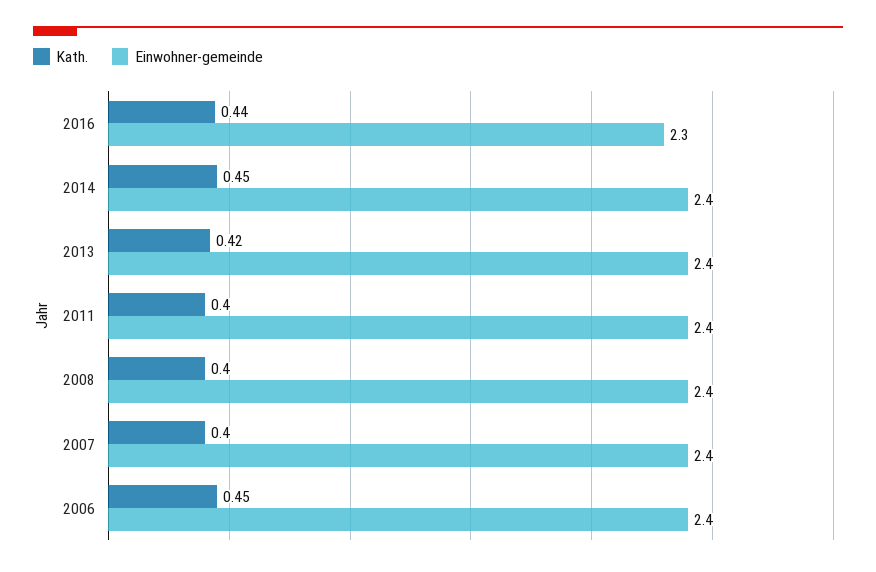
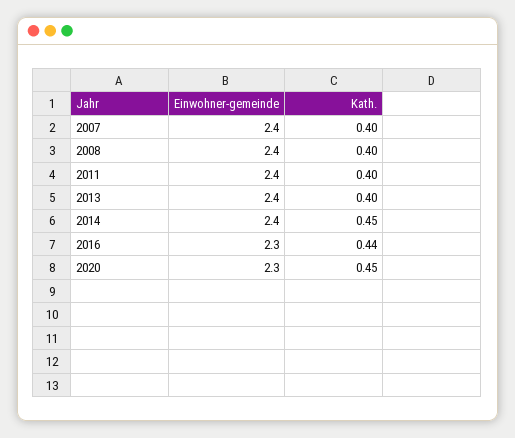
Kath., 2013: 0.42 -> 0.4
Kath., 2006: 0.45 -> none
Einwohner-gemeinde, 2006: 2.4 -> none
Einwohner-gemeinde, 2020: none -> 2.3
Kath., 2020: none -> 0.45

